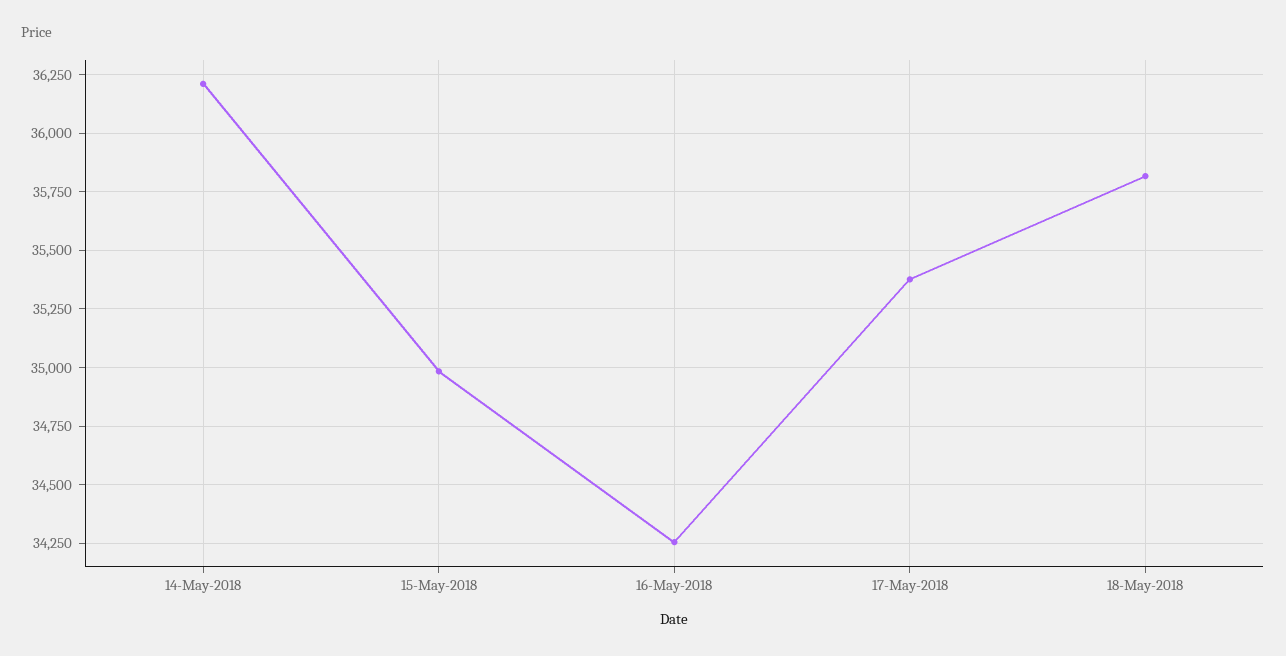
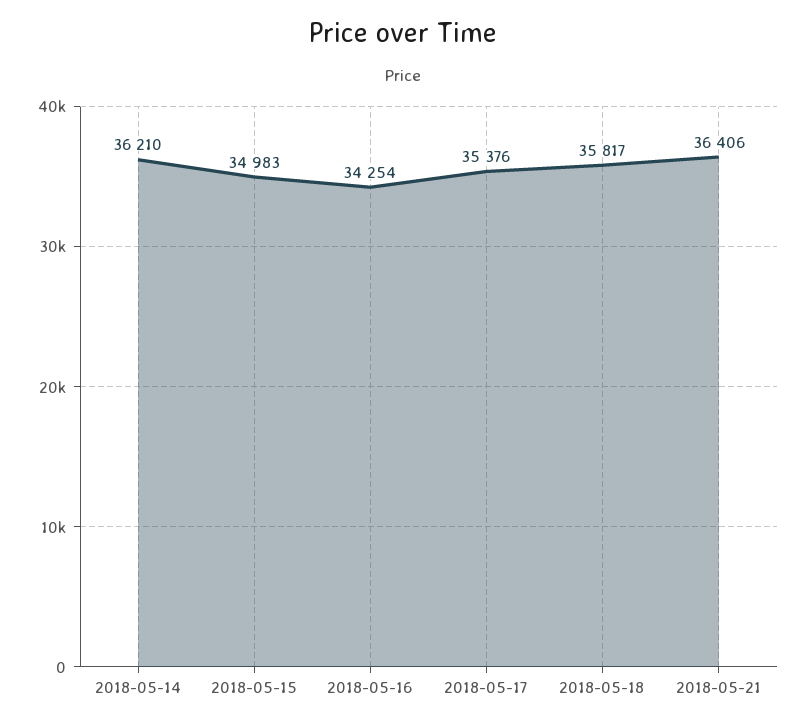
2018-05-21: none -> 36406

